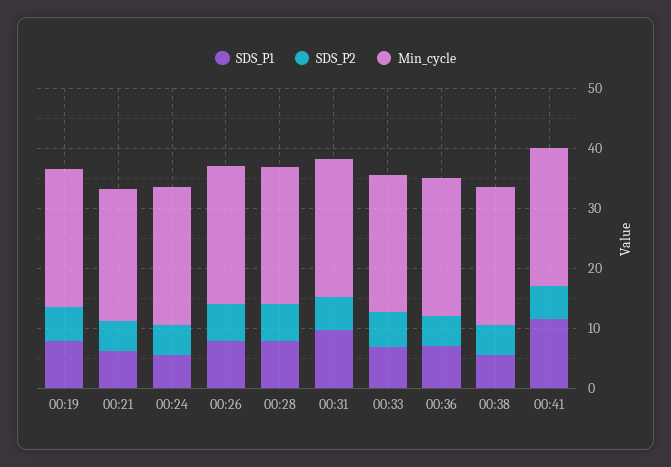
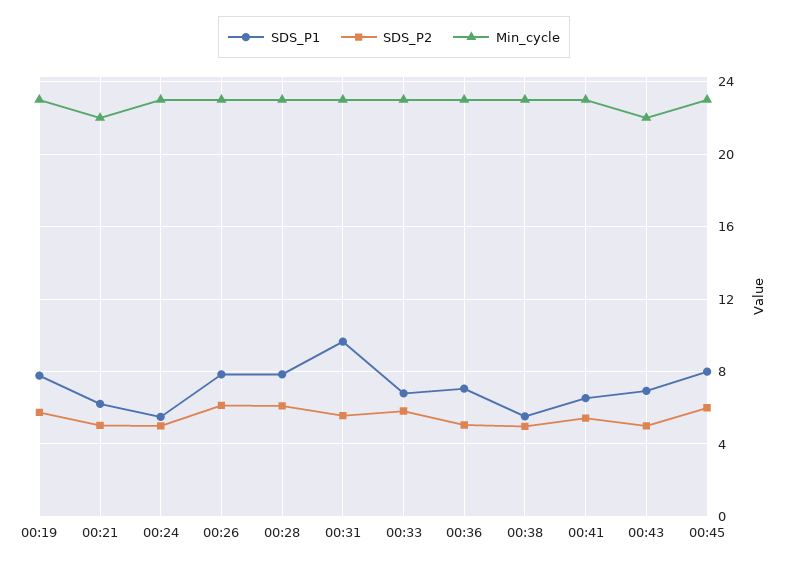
SDS_P1, 00:41: 12 -> 6.5
SDS_P1, 00:43: none -> 7
SDS_P2, 00:43: none -> 5
Min_cycle, 00:43: none -> 22
SDS_P1, 00:45: none -> 8
SDS_P2, 00:45: none -> 6
Min_cycle, 00:45: none -> 23

